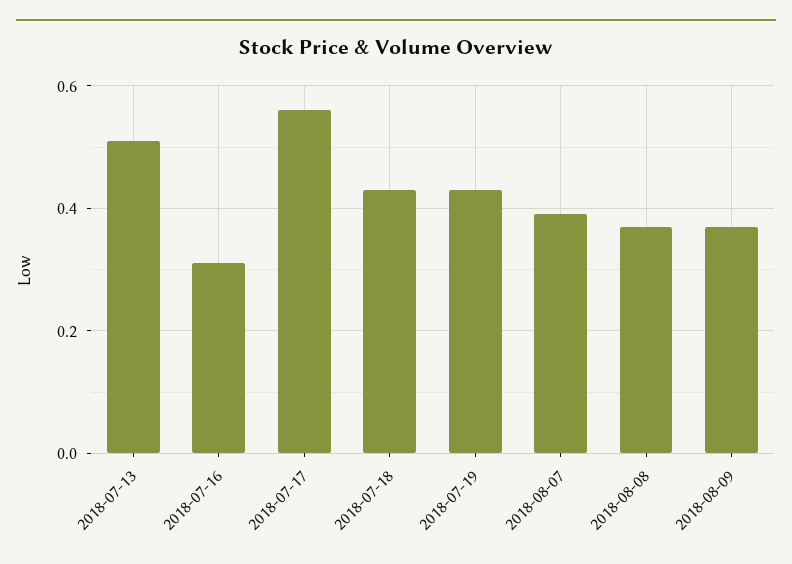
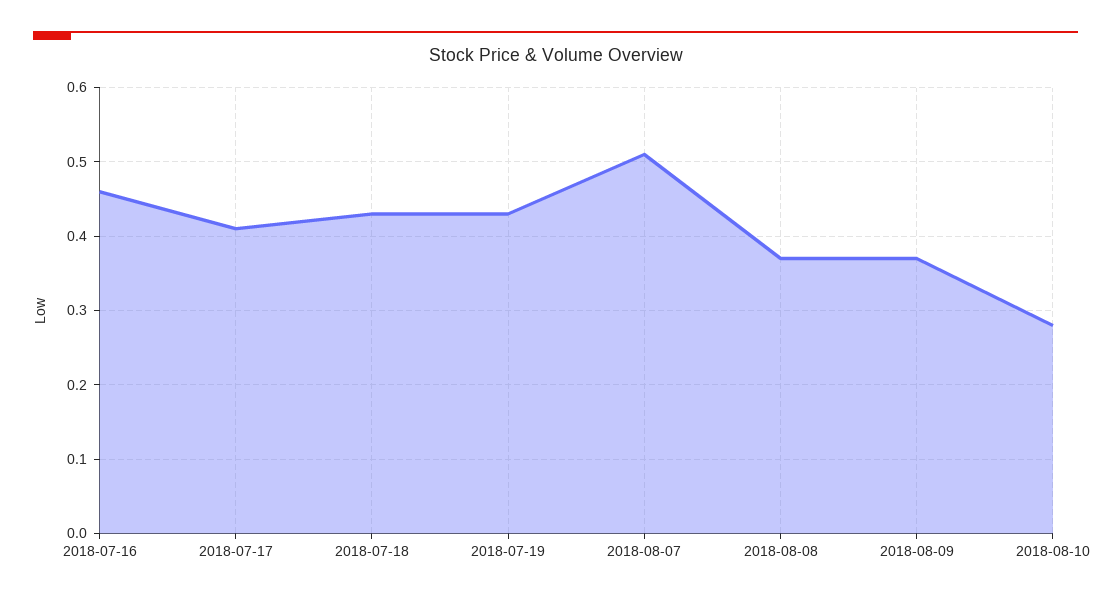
2018-07-13: 0.5 -> none
2018-07-16: 0.3 -> 0.46
2018-07-17: 0.55 -> 0.41
2018-08-07: 0.4 -> 0.51
2018-08-10: none -> 0.28

